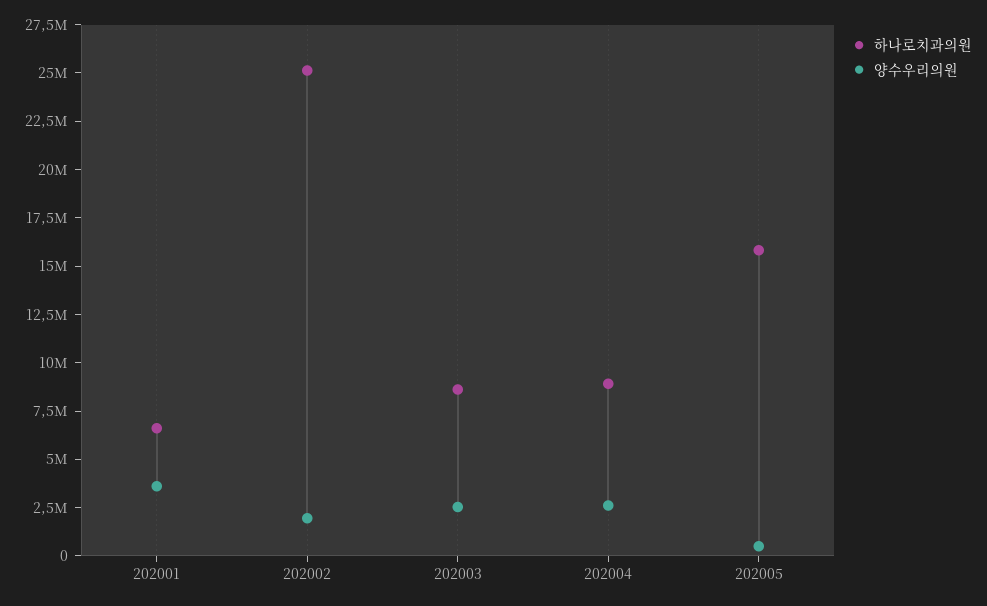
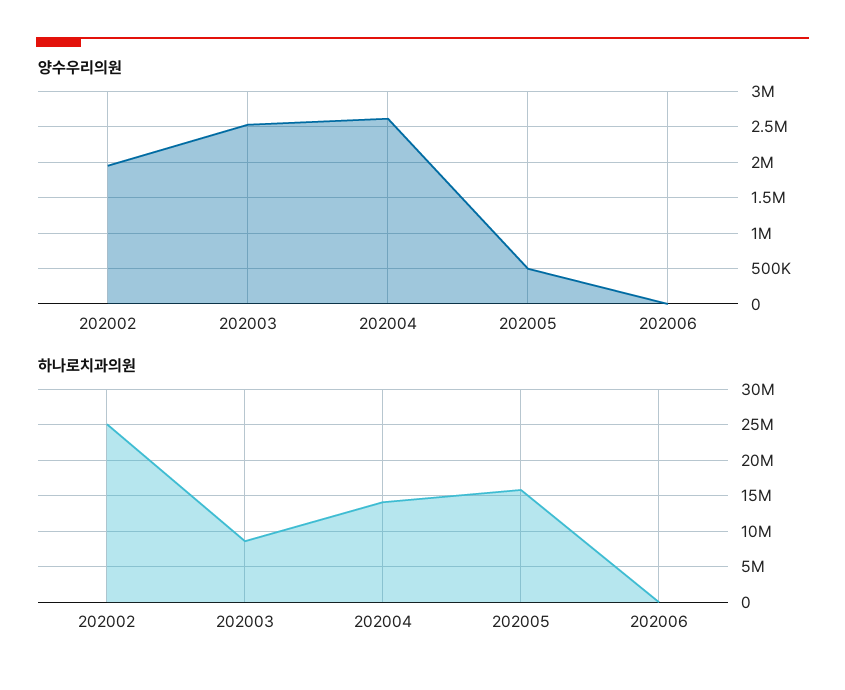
하나로치과의원, 202001: 6500000 -> none
양수우리의원, 202001: 3500000 -> none
하나로치과의원, 202004: 9000000 -> 14000000
양수우리의원, 202006: none -> 0
하나로치과의원, 202006: none -> 0

